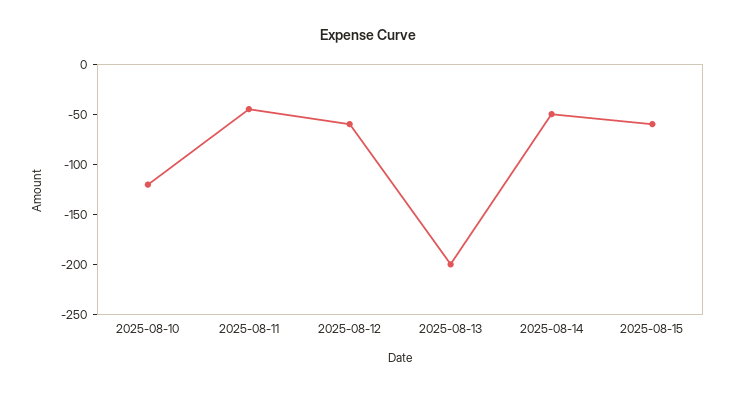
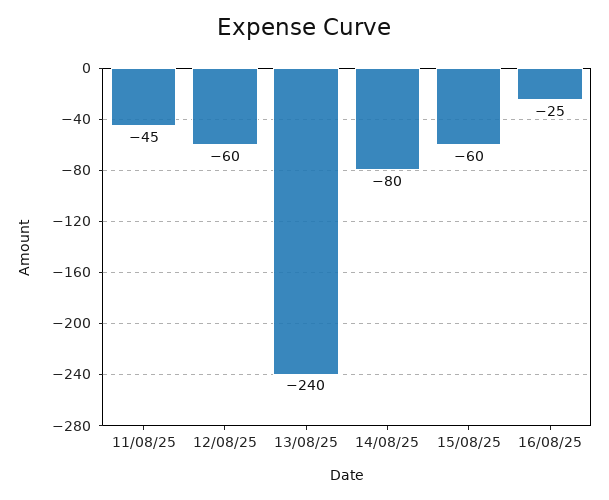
2025-08-10: -120 -> none
2025-08-13: -200 -> -240
2025-08-14: -50 -> -80
16/08/25: none -> -25

